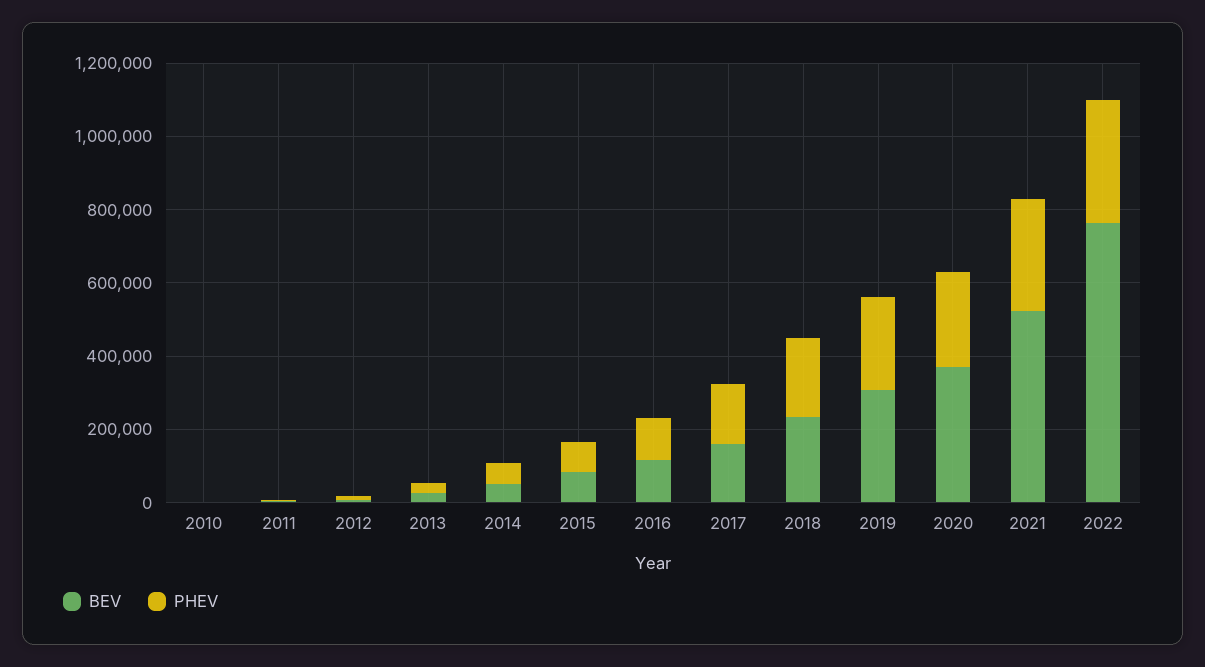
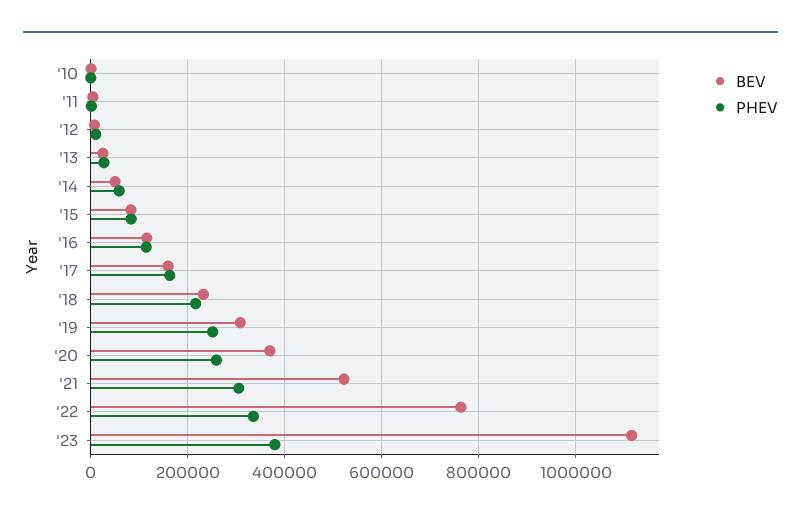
BEV, '23: none -> 1120000
PHEV, '23: none -> 380000

